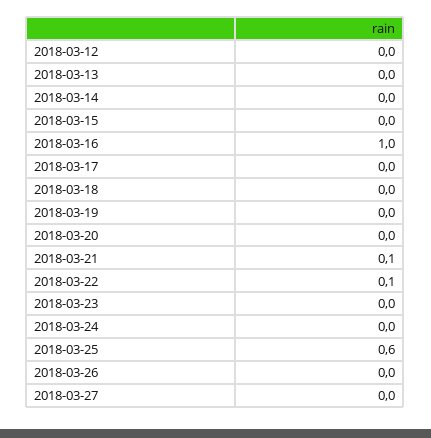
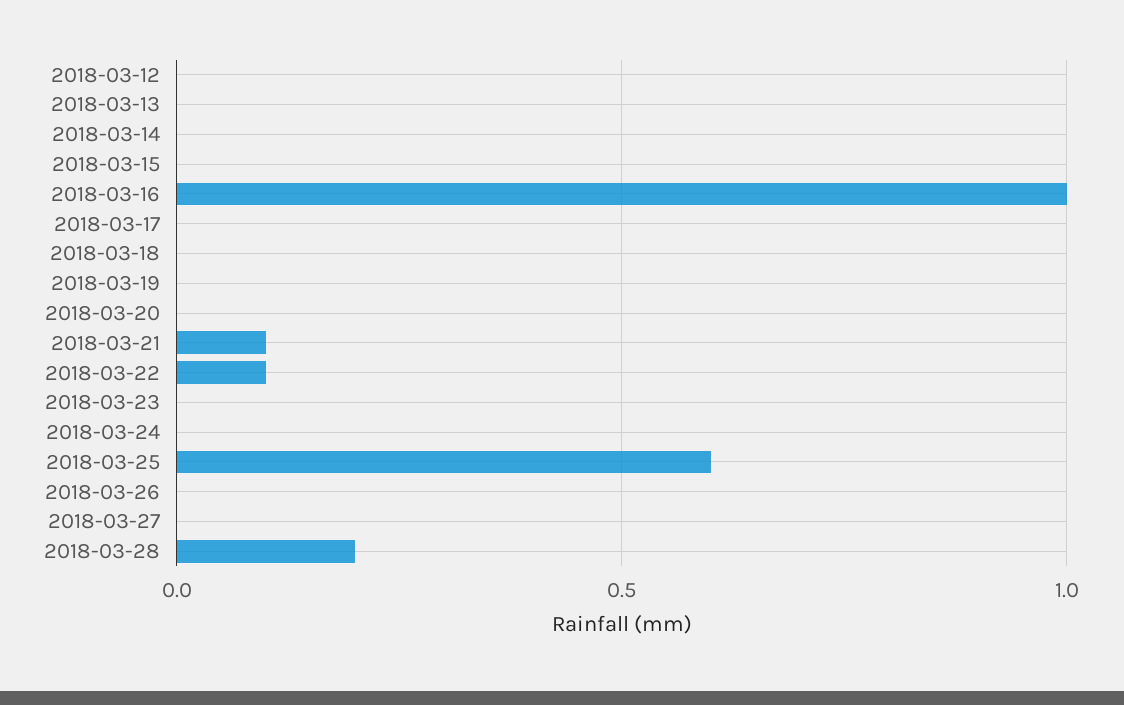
2018-03-28: none -> 0.2

